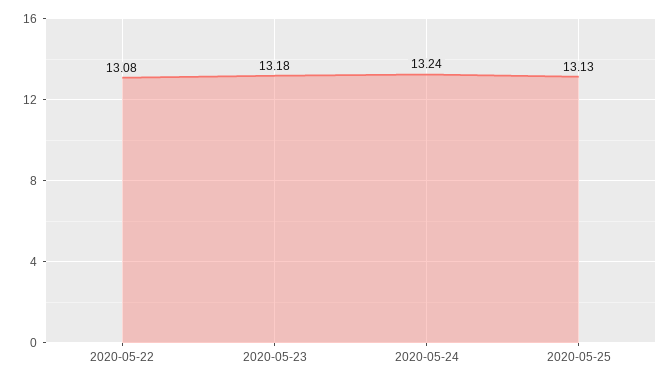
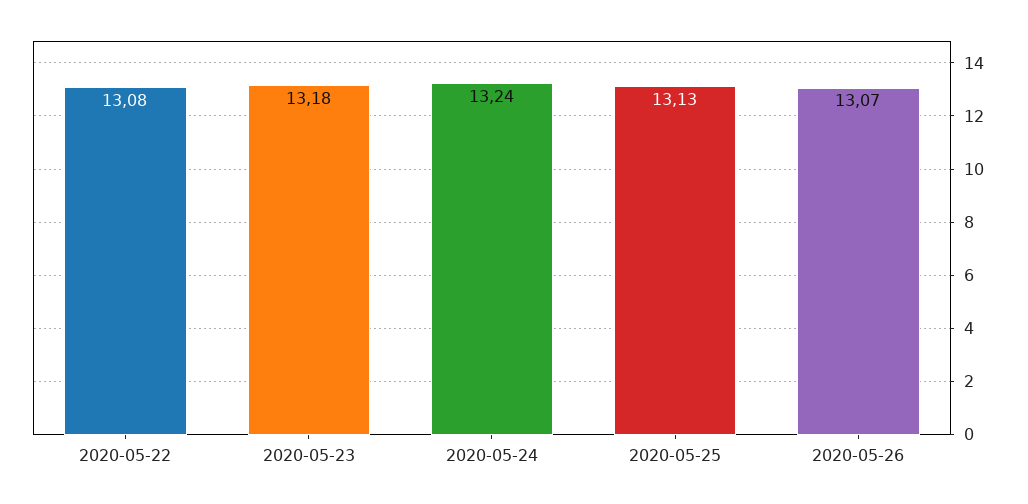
2020-05-26: none -> 13.07

